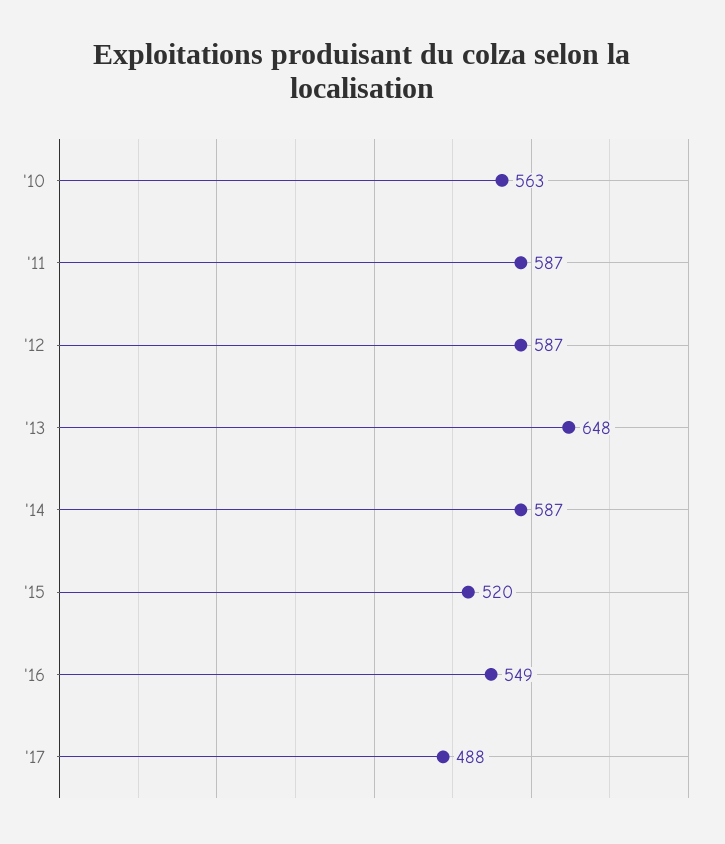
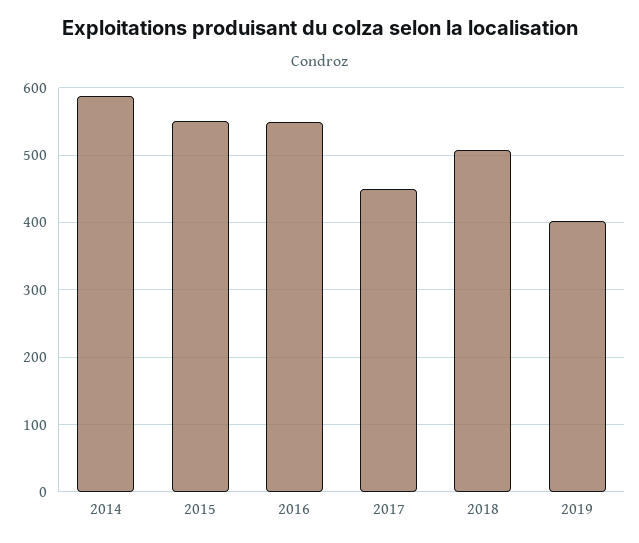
'10: 563 -> none
'11: 587 -> none
'12: 587 -> none
'13: 648 -> none
'15: 520 -> 550
'17: 488 -> 450
2018: none -> 510
2019: none -> 400

